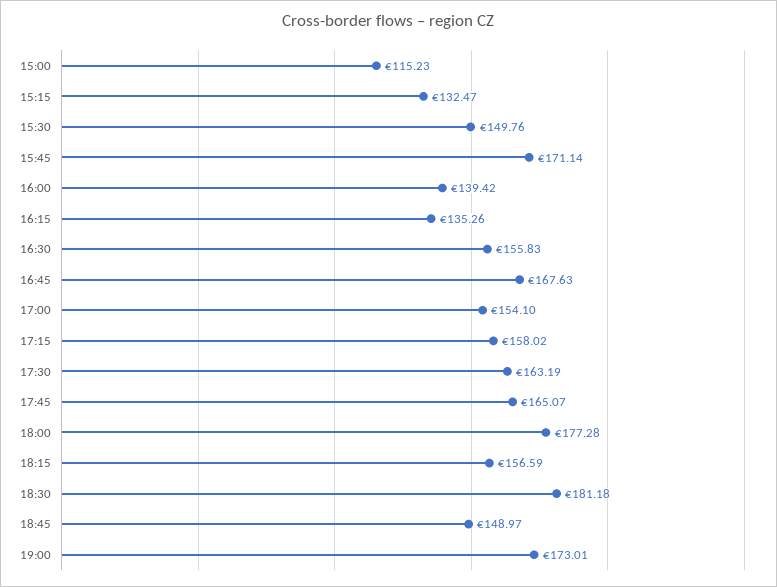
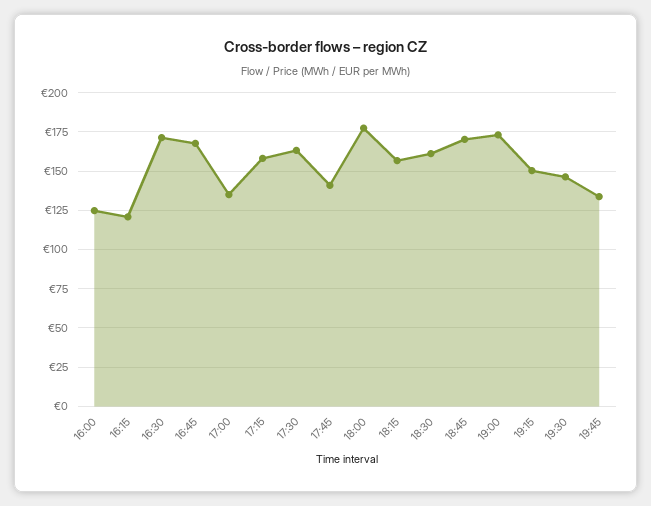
15:00: 115.23 -> none
15:15: 132.47 -> none
15:30: 149.76 -> none
15:45: 171.14 -> none
16:00: 139.42 -> 125
16:15: 135.26 -> 120
16:30: 155.83 -> 170
17:00: 154.1 -> 135
17:45: 165.07 -> 140
18:30: 181.18 -> 160
18:45: 148.97 -> 170
19:15: none -> 150
19:30: none -> 145
19:45: none -> 135

